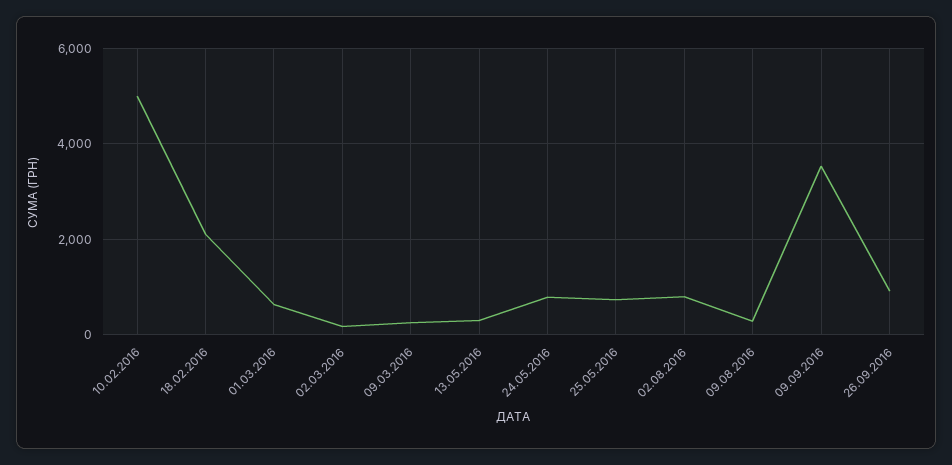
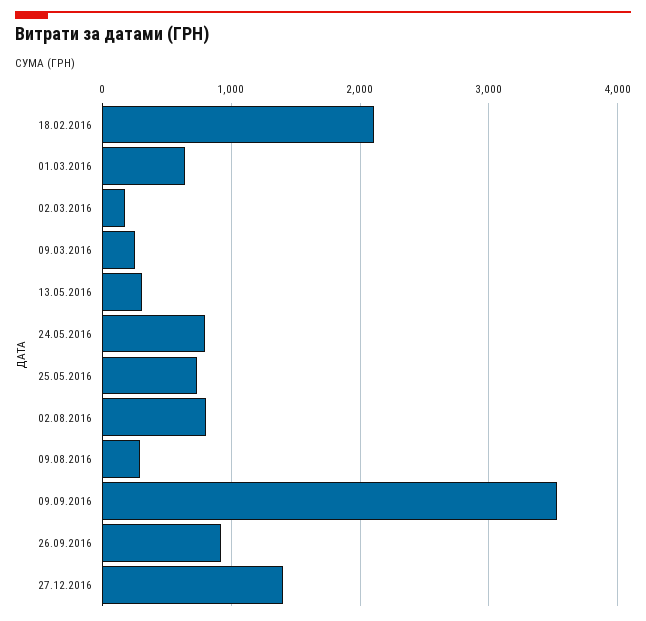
10.02.2016: 5000 -> none
27.12.2016: none -> 1400

